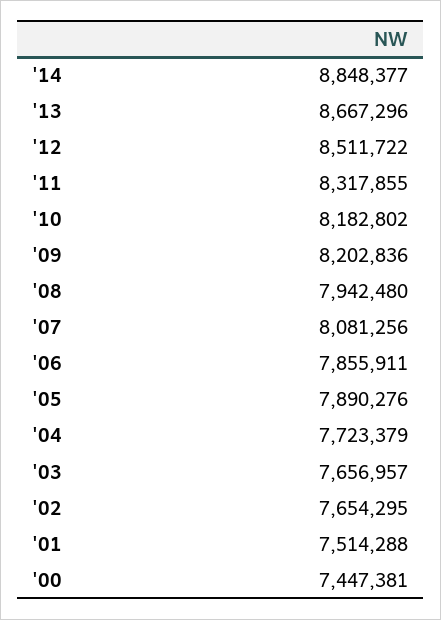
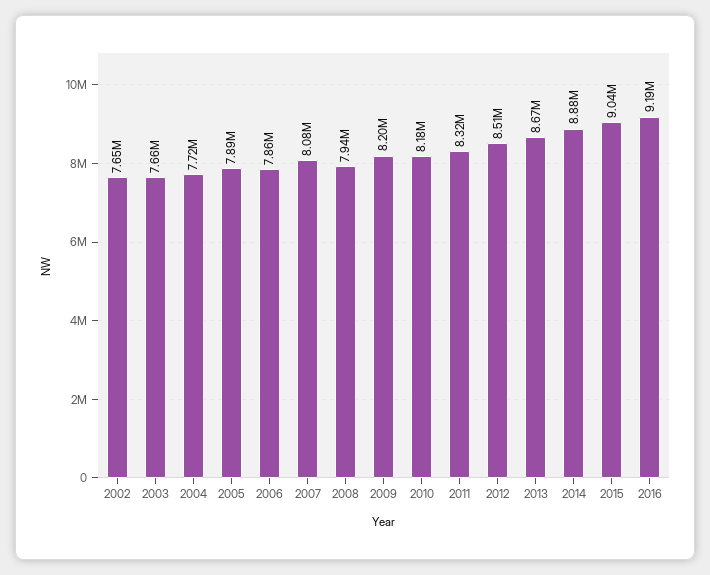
'14: 8848377 -> 8880000
'01: 7514288 -> none
'00: 7447381 -> none
2015: none -> 9040000
2016: none -> 9190000

